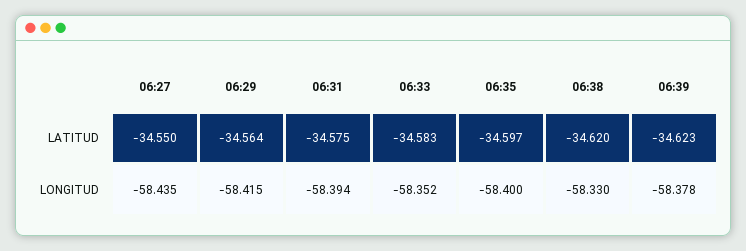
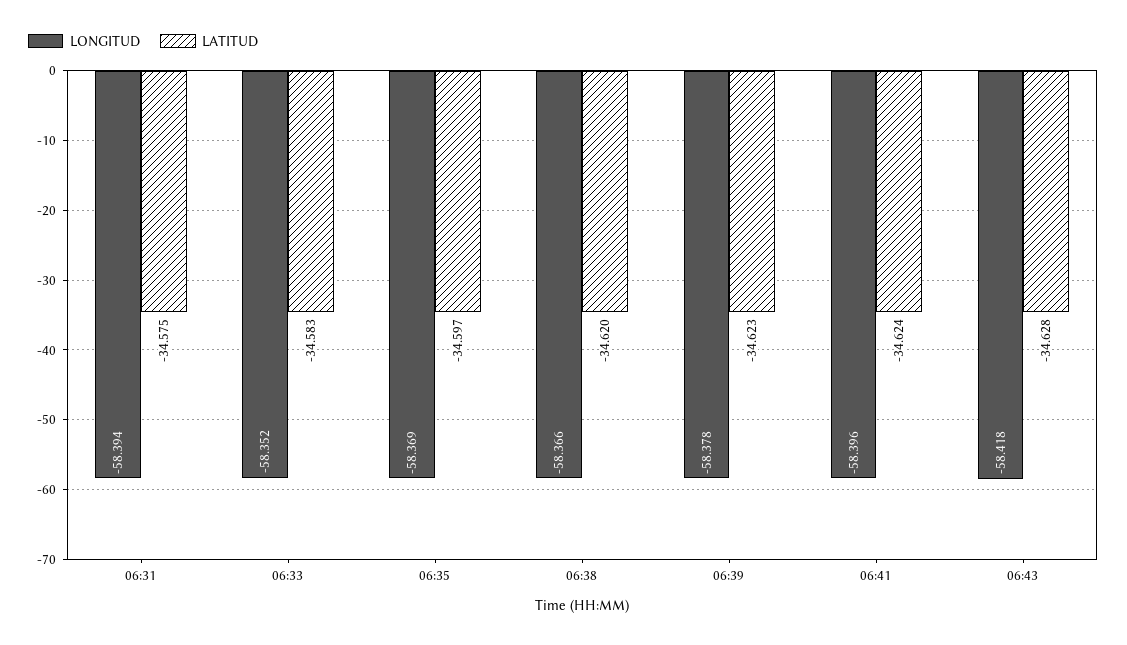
LATITUD, 06:27: -34.55 -> none
LATITUD, 06:29: -34.564 -> none
LONGITUD, 06:27: -58.435 -> none
LONGITUD, 06:29: -58.415 -> none
LONGITUD, 06:35: -58.4 -> -58.369
LONGITUD, 06:38: -58.33 -> -58.366
LONGITUD, 06:41: none -> -58.396
LATITUD, 06:41: none -> -34.624
LONGITUD, 06:43: none -> -58.418
LATITUD, 06:43: none -> -34.628

